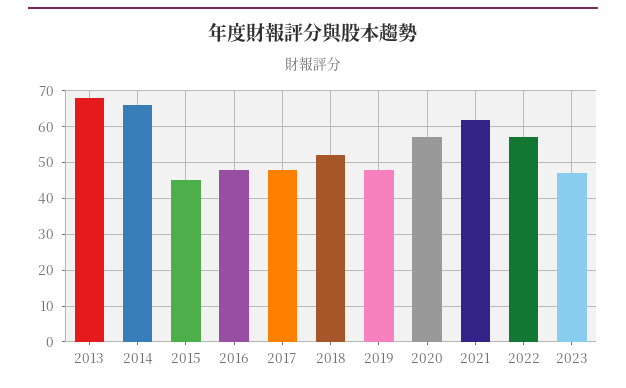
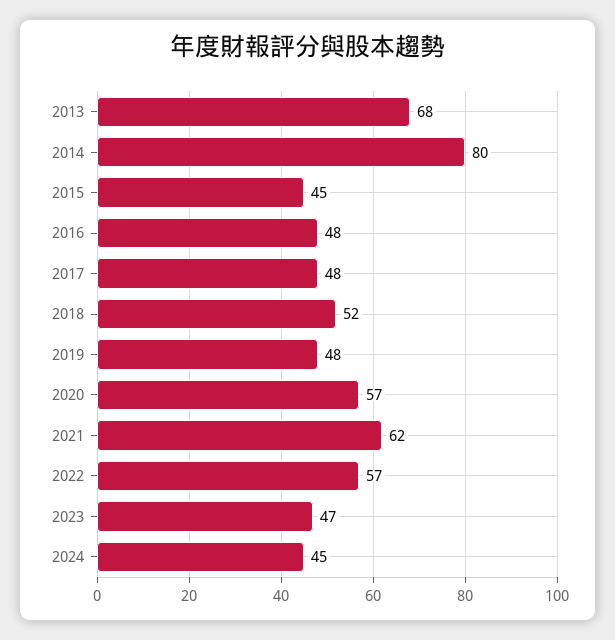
2014: 65 -> 80
2024: none -> 45

